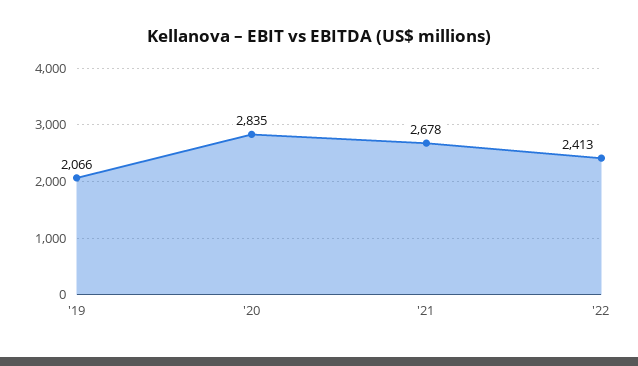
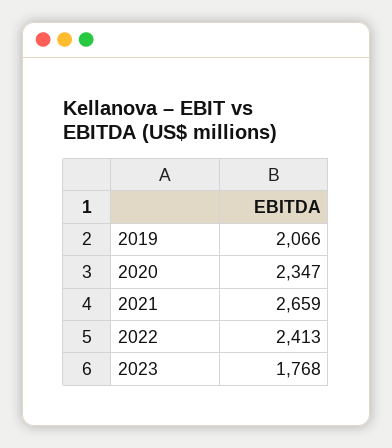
'20: 2835 -> 2347
'21: 2678 -> 2659
2023: none -> 1768

